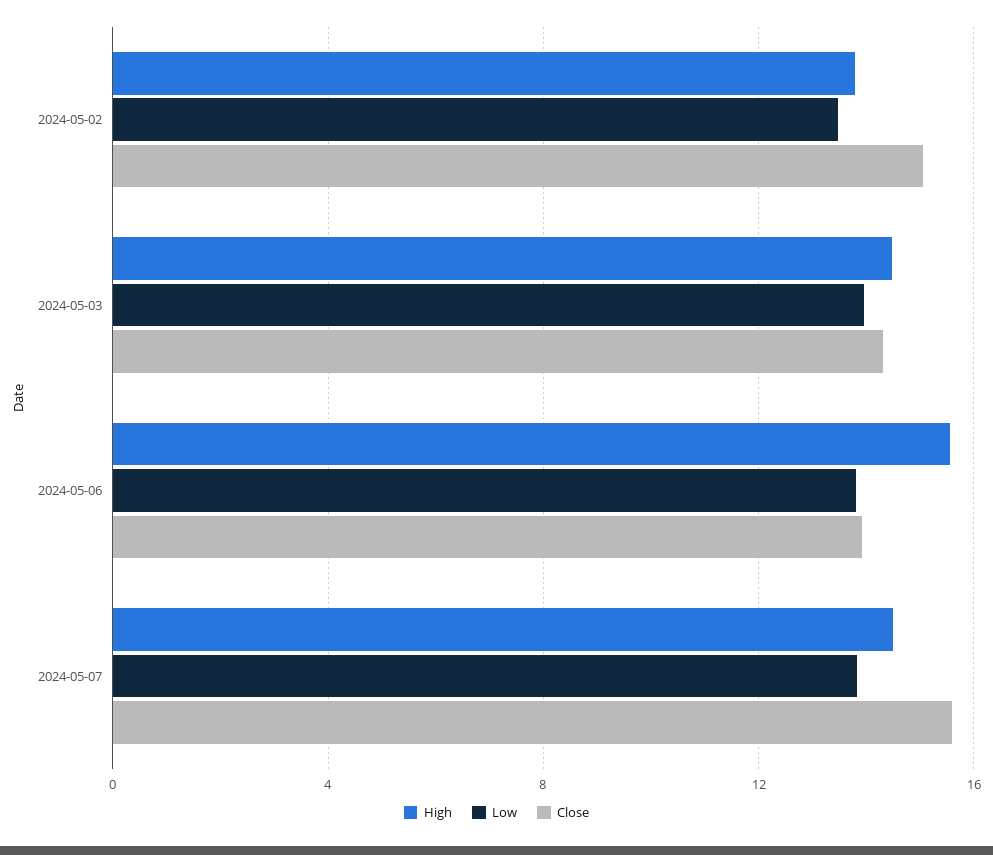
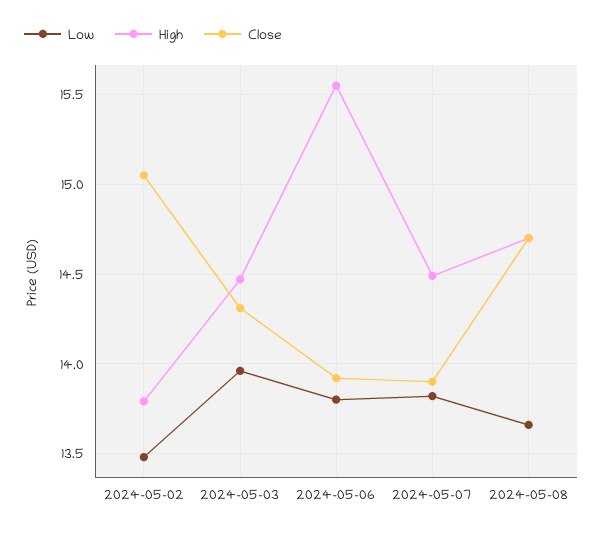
Close, 2024-05-07: 15.5 -> 13.9
Low, 2024-05-08: none -> 13.65
High, 2024-05-08: none -> 14.7
Close, 2024-05-08: none -> 14.7

